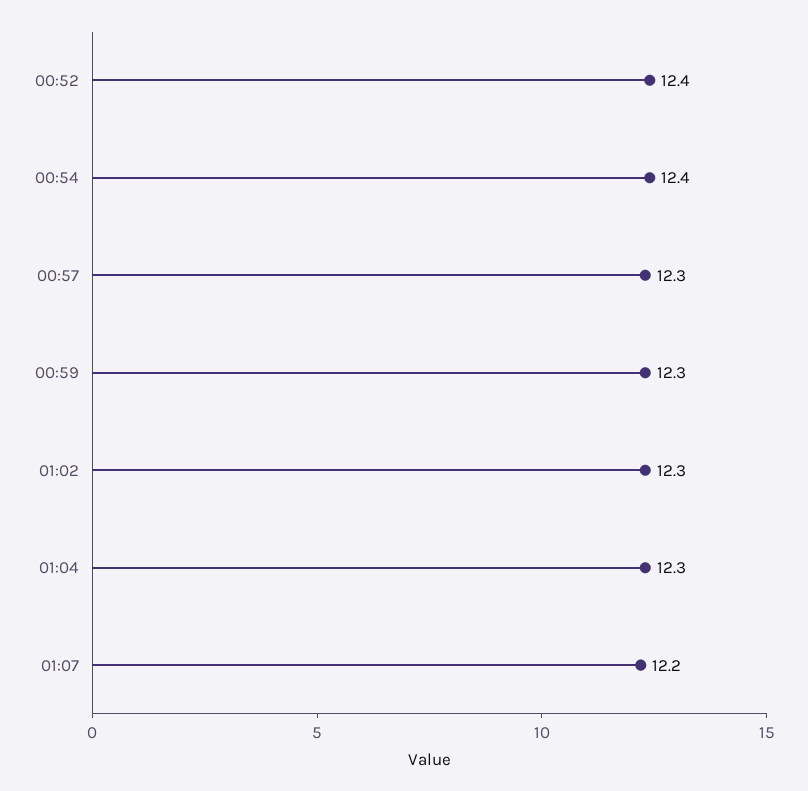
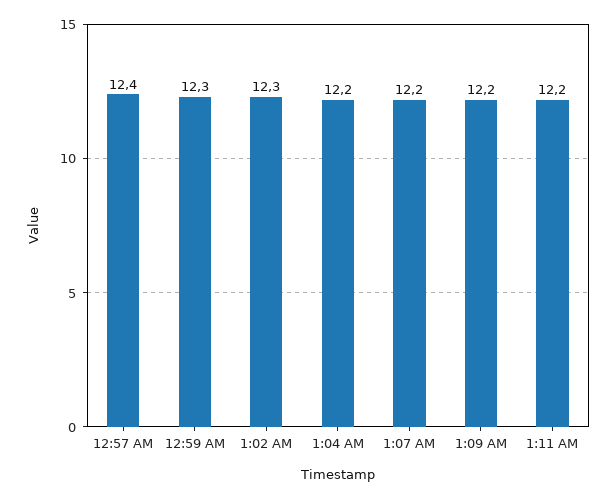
00:52: 12.4 -> none
00:54: 12.4 -> none
00:57: 12.3 -> 12.4
01:04: 12.3 -> 12.2
1:09 AM: none -> 12.2
1:11 AM: none -> 12.2

